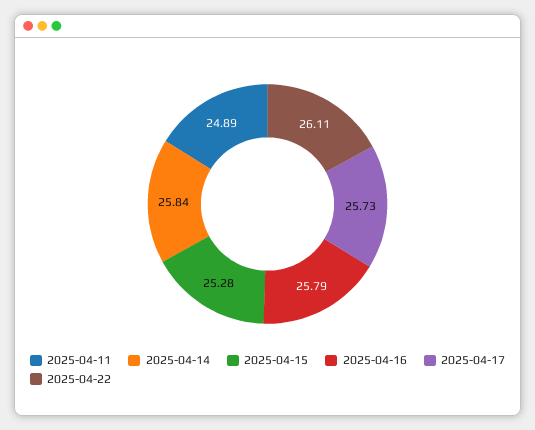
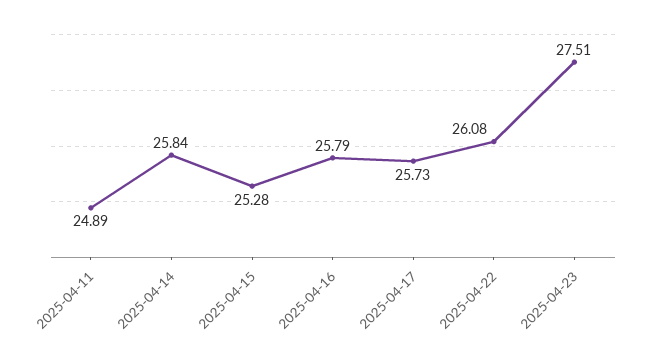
2025-04-22: 26.11 -> 26.08
2025-04-23: none -> 27.51

